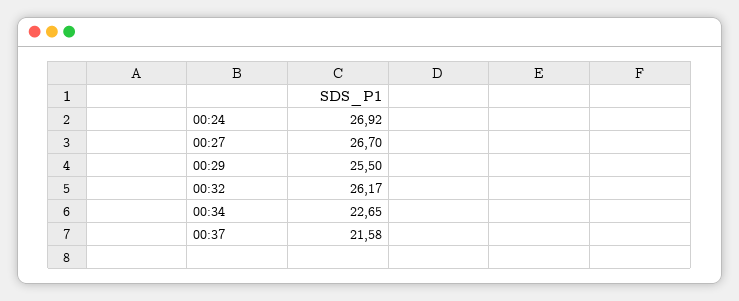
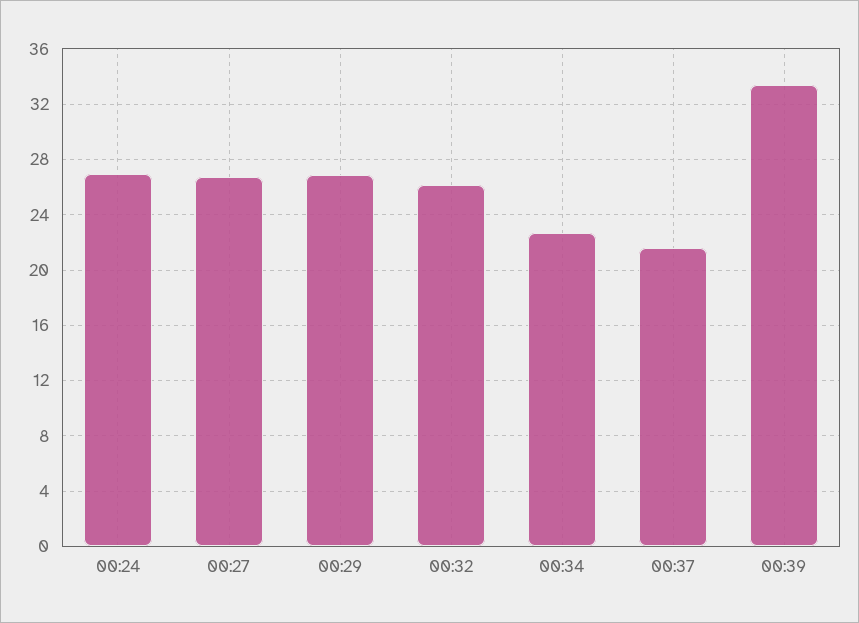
00:29: 25.5 -> 27
00:39: none -> 33.5

